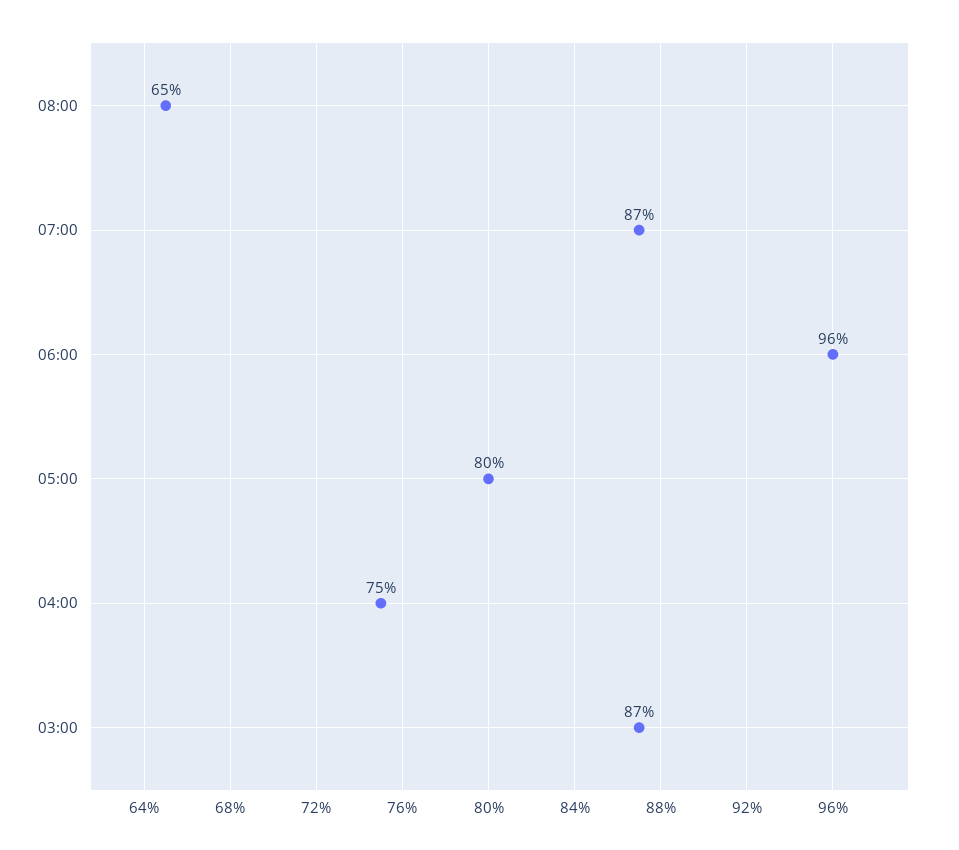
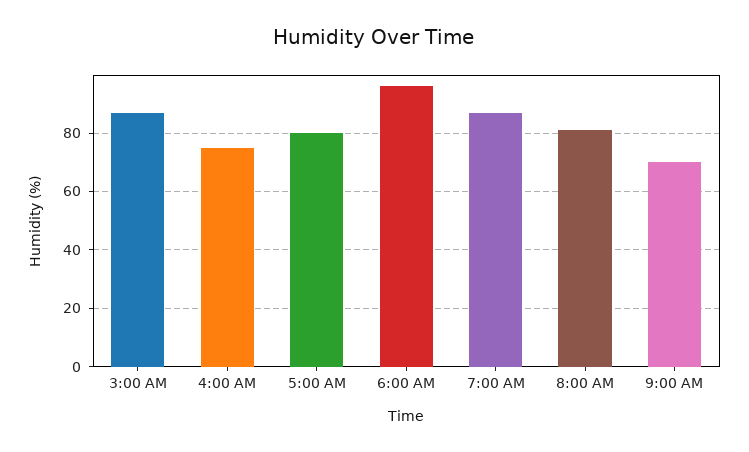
08:00: 65 -> 80
9:00 AM: none -> 70

